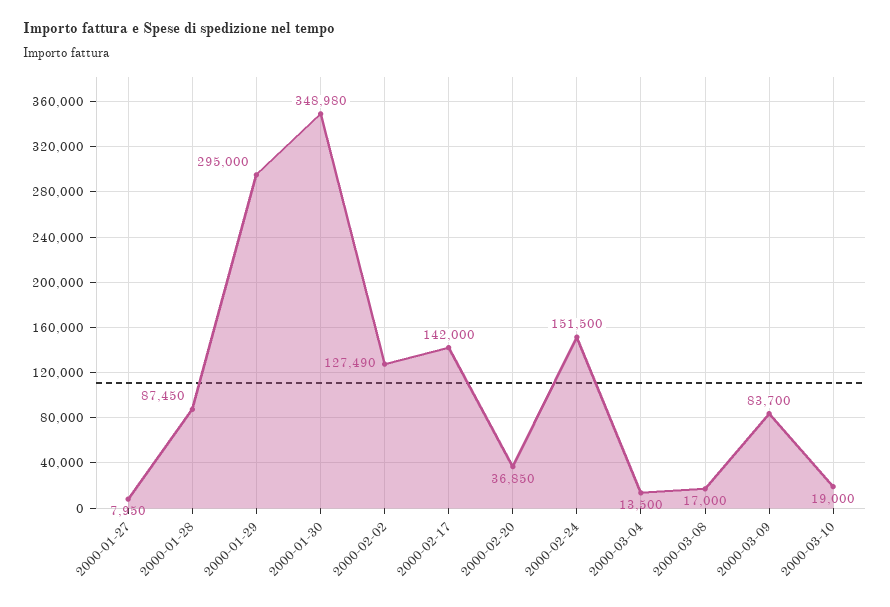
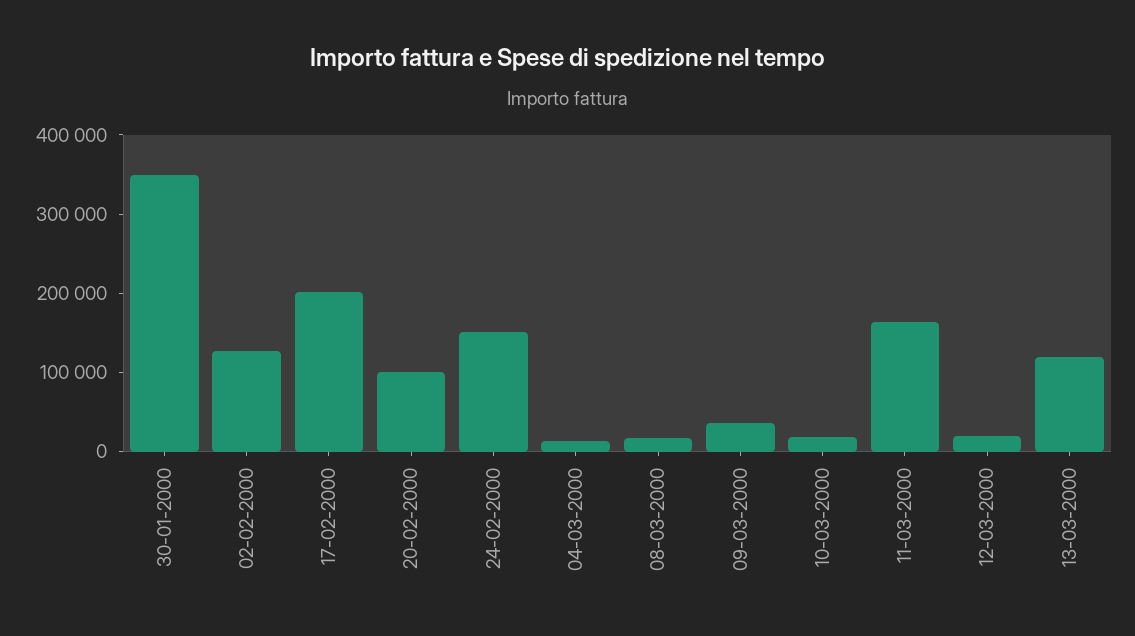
2000-01-27: 7950 -> none
2000-01-28: 87450 -> none
2000-01-29: 295000 -> none
2000-02-17: 142000 -> 200000
2000-02-20: 36850 -> 100000
2000-03-09: 83700 -> 40000
11-03-2000: none -> 160000
12-03-2000: none -> 20000
13-03-2000: none -> 120000

